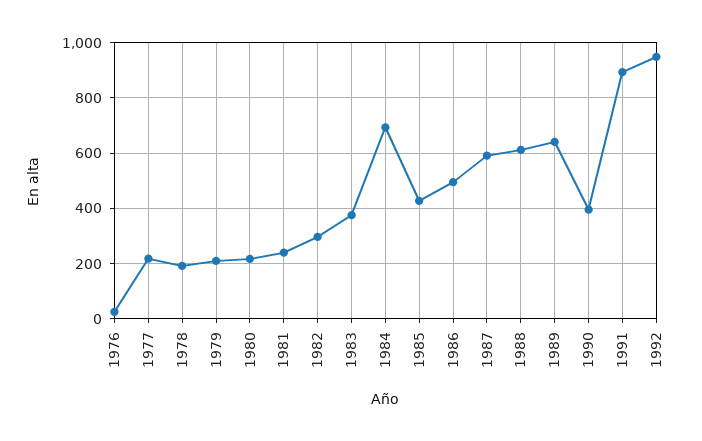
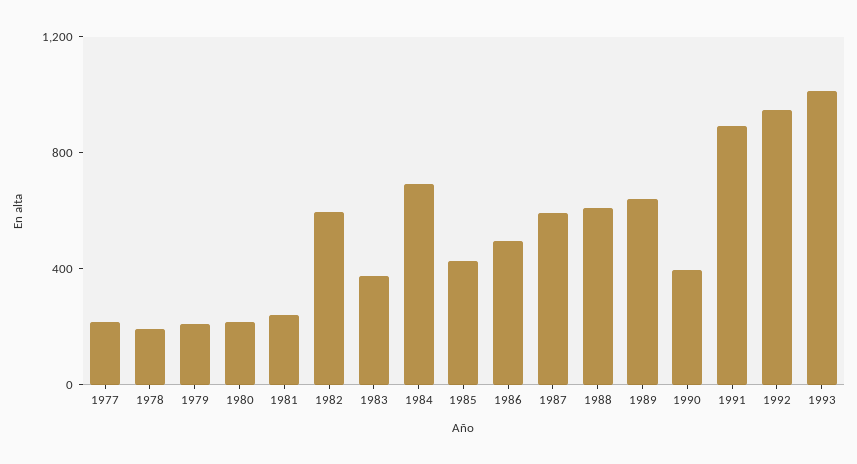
1976: 25 -> none
1982: 300 -> 600
1993: none -> 1000

